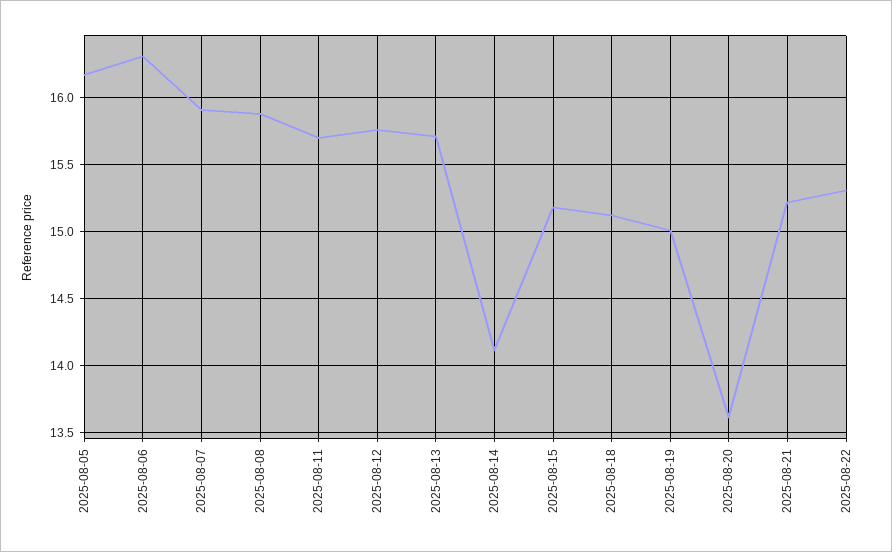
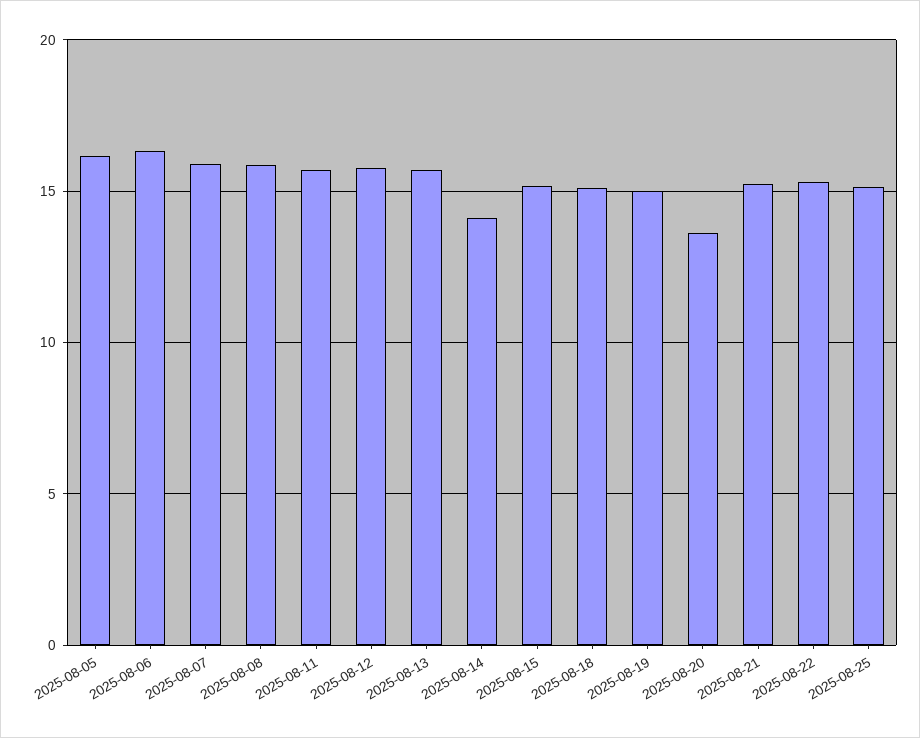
2025-08-25: none -> 15

